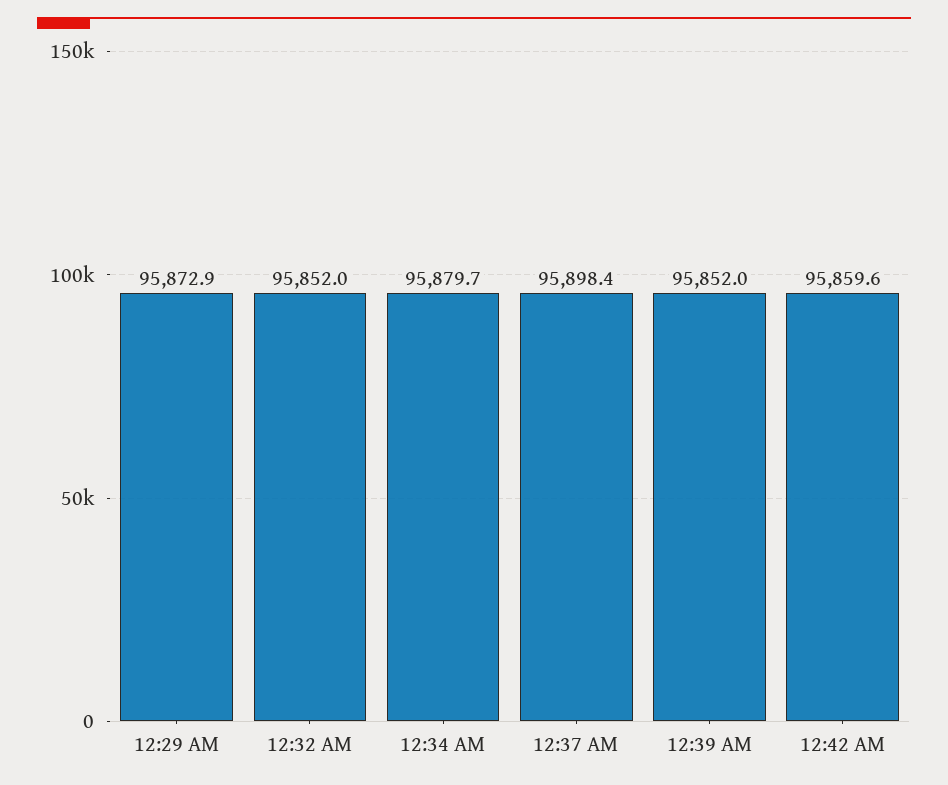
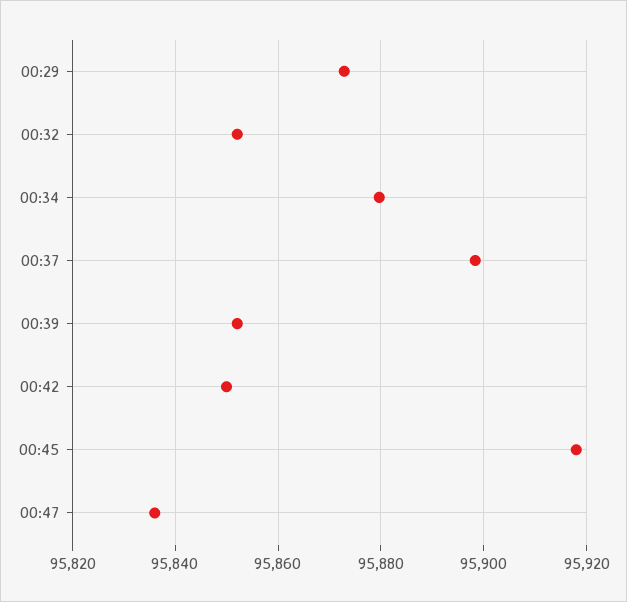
12:42 AM: 95859.6 -> 95850
00:45: none -> 95918
00:47: none -> 95836

